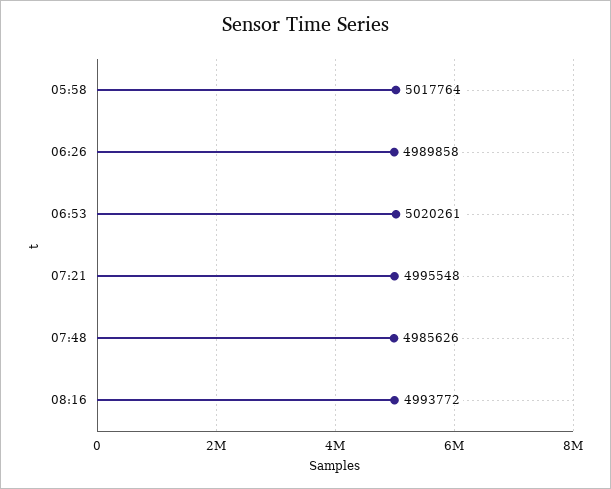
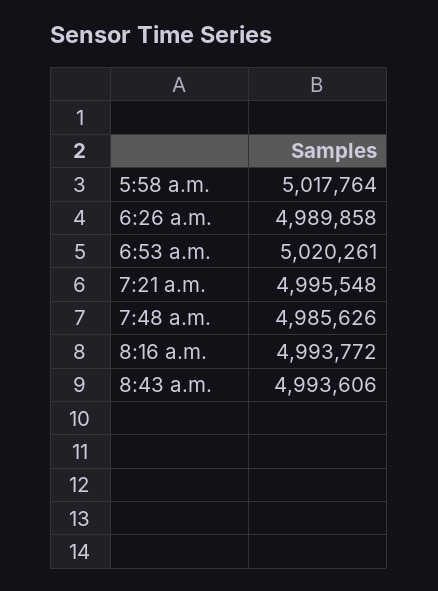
8:43 a.m.: none -> 4993606

